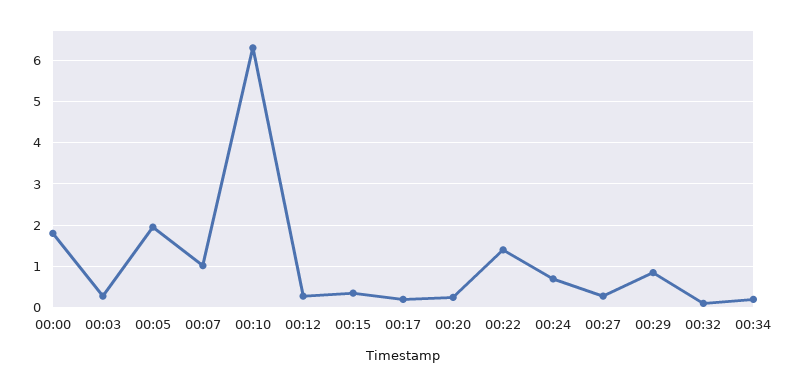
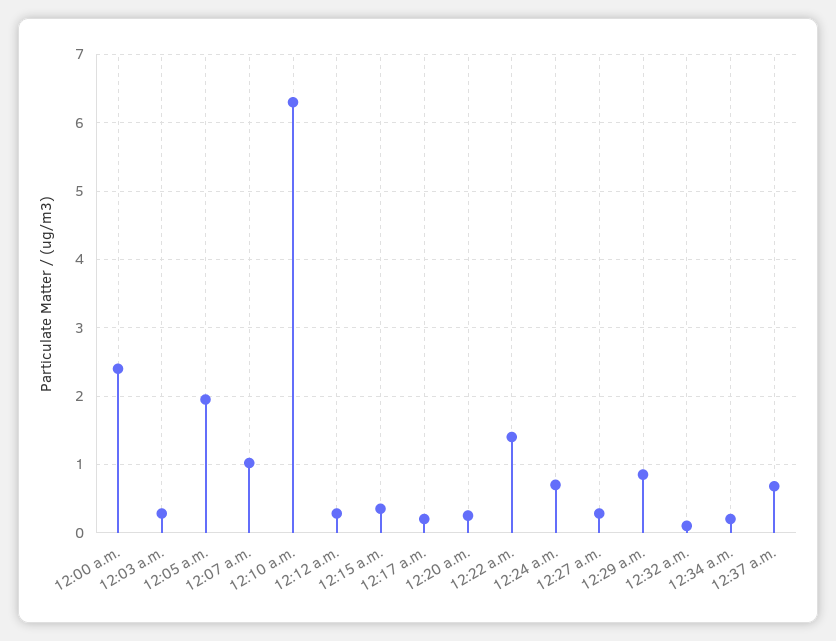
00:00: 1.8 -> 2.4
12:37 a.m.: none -> 0.7

